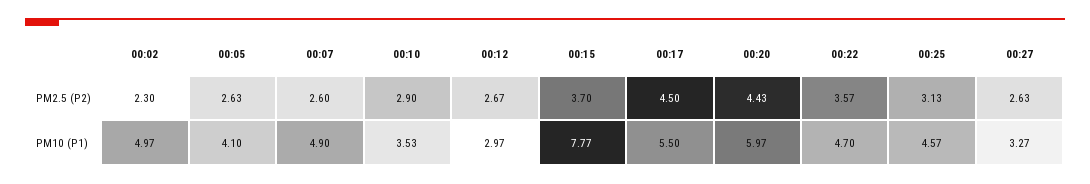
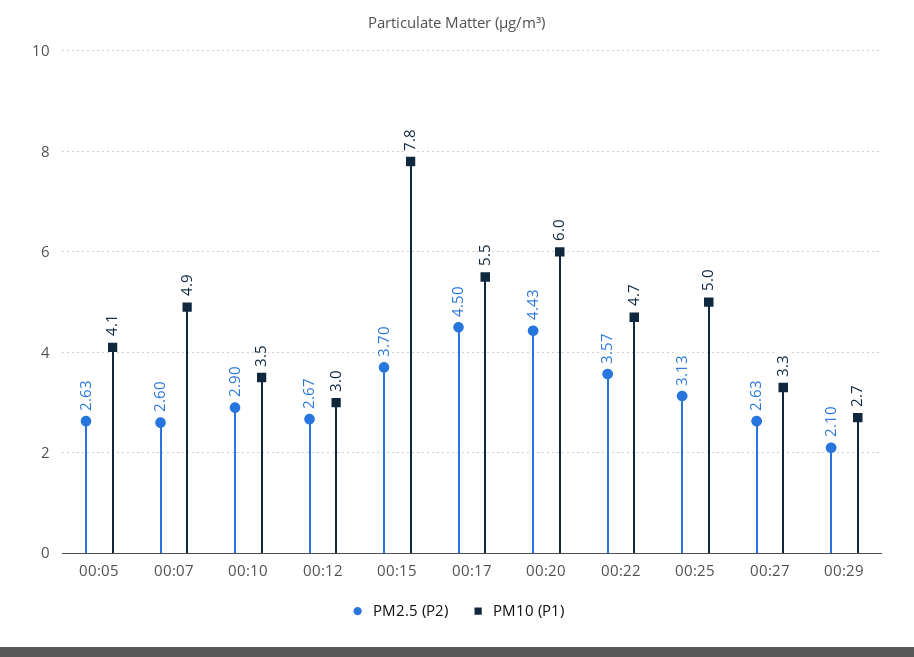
PM2.5 (P2), 00:02: 2.3 -> none
PM10 (P1), 00:02: 4.97 -> none
PM10 (P1), 00:25: 4.57 -> 5
PM2.5 (P2), 00:29: none -> 2.1
PM10 (P1), 00:29: none -> 2.7

